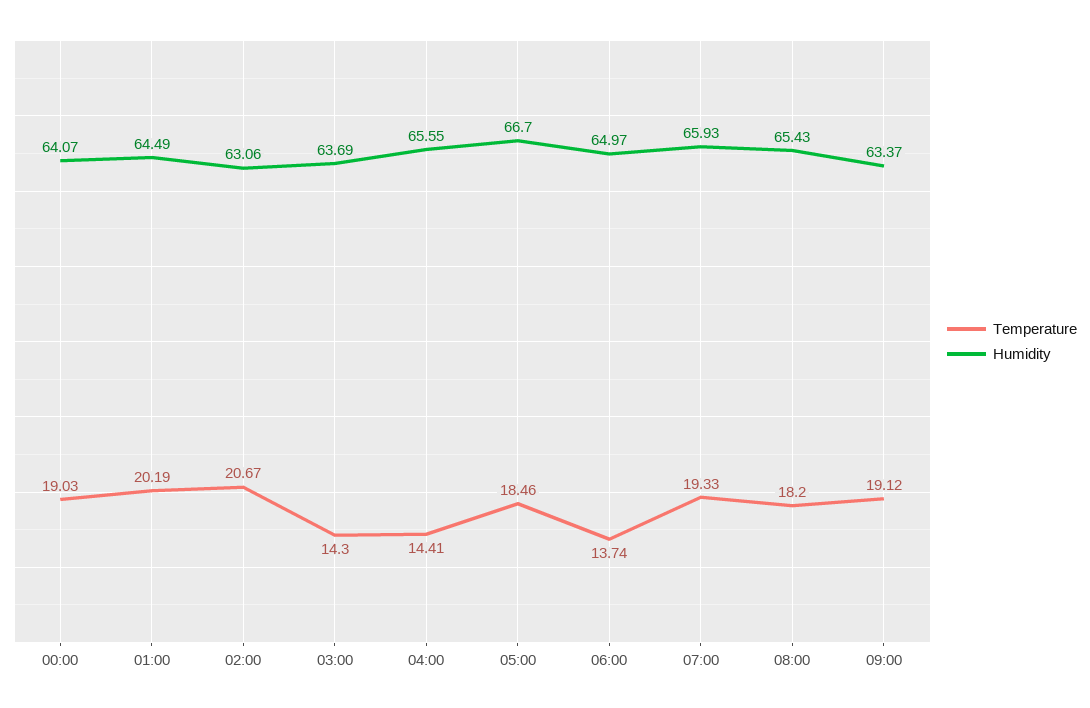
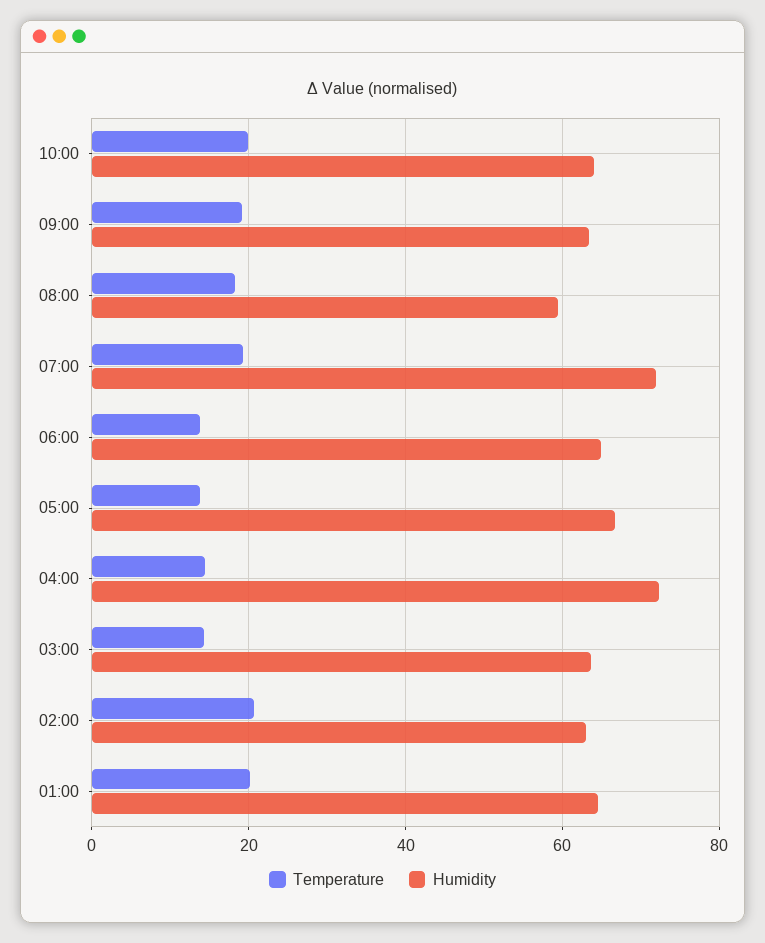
Temperature, 00:00: 19.03 -> none
Humidity, 00:00: 64.07 -> none
Humidity, 04:00: 65.55 -> 72
Temperature, 05:00: 18.46 -> 14
Humidity, 07:00: 65.93 -> 72
Humidity, 08:00: 65.43 -> 60
Temperature, 10:00: none -> 20
Humidity, 10:00: none -> 64

